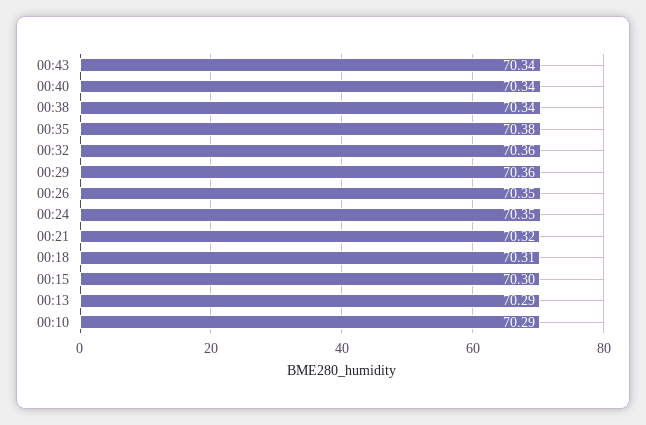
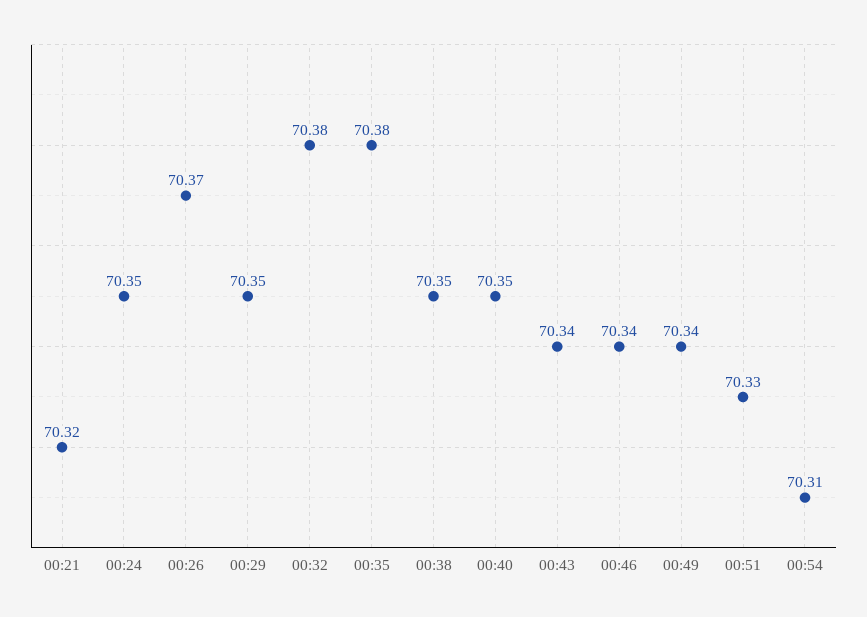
00:40: 70.34 -> 70.35
00:38: 70.34 -> 70.35
00:32: 70.36 -> 70.38
00:29: 70.36 -> 70.35
00:26: 70.35 -> 70.37
00:18: 70.31 -> none
00:15: 70.3 -> none
00:13: 70.29 -> none
00:10: 70.29 -> none
00:46: none -> 70.34
00:49: none -> 70.34
00:51: none -> 70.33
00:54: none -> 70.31

